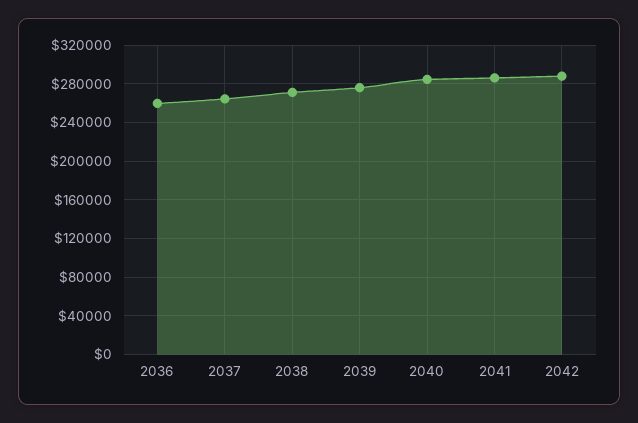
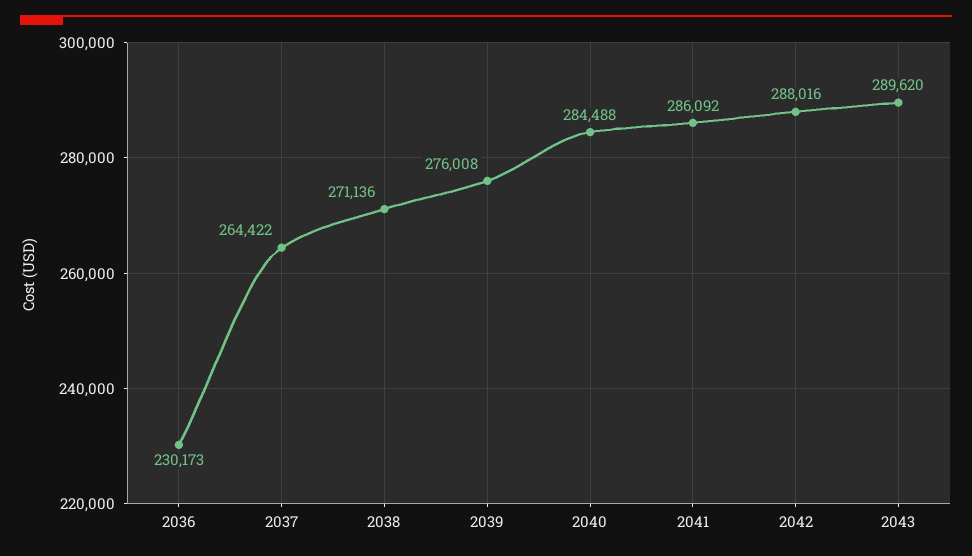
2036: 260000 -> 230173
2043: none -> 289620

